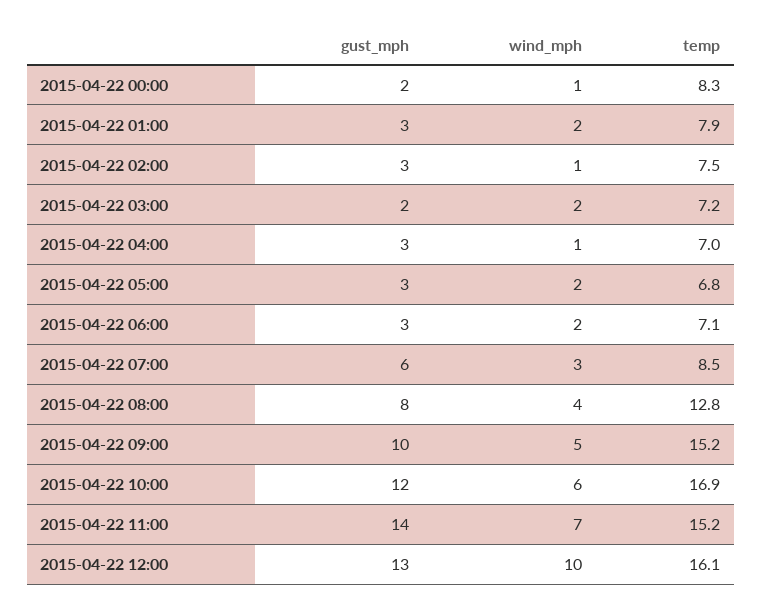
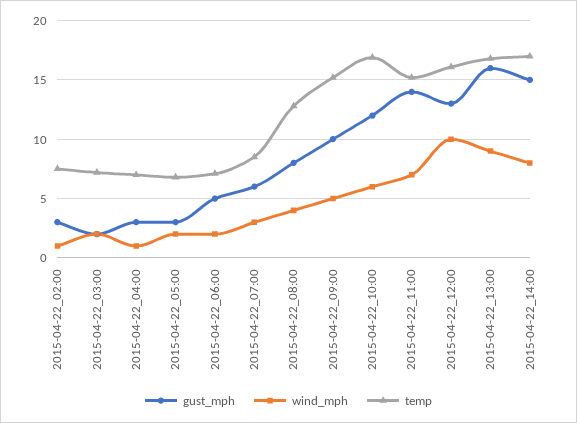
gust_mph, 2015-04-22 00:00: 2 -> none
wind_mph, 2015-04-22 00:00: 1 -> none
temp, 2015-04-22 00:00: 8.3 -> none
gust_mph, 2015-04-22 01:00: 3 -> none
wind_mph, 2015-04-22 01:00: 2 -> none
temp, 2015-04-22 01:00: 7.9 -> none
gust_mph, 2015-04-22 06:00: 3 -> 5
gust_mph, 2015-04-22_13:00: none -> 16
wind_mph, 2015-04-22_13:00: none -> 9
temp, 2015-04-22_13:00: none -> 17
gust_mph, 2015-04-22_14:00: none -> 15
wind_mph, 2015-04-22_14:00: none -> 8
temp, 2015-04-22_14:00: none -> 17

